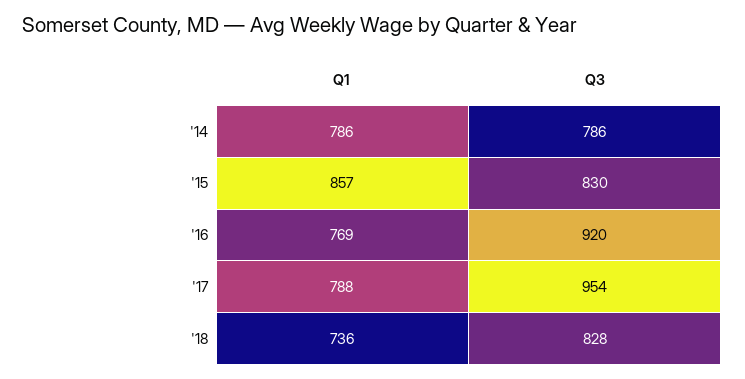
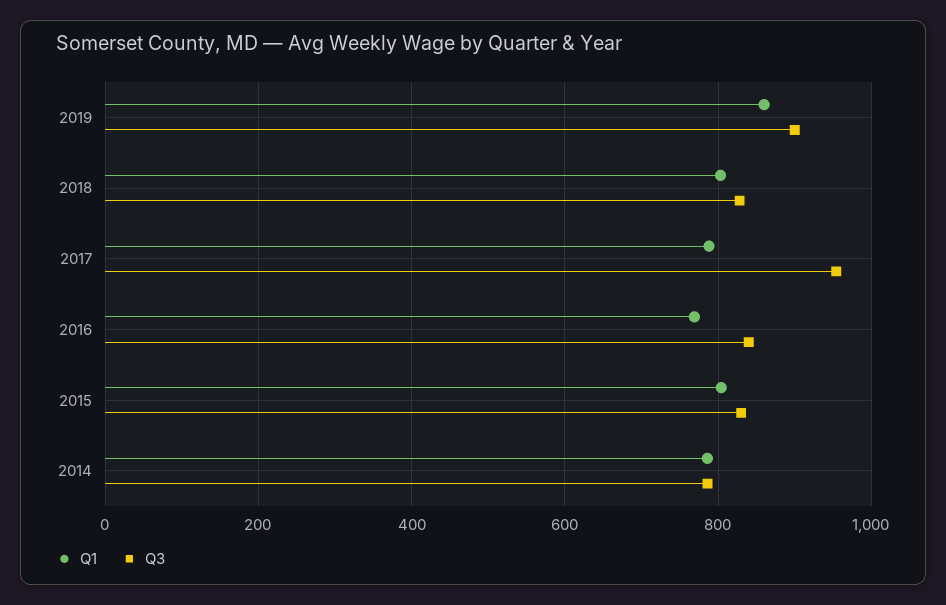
Q1, '15: 857 -> 800
Q3, '16: 920 -> 840
Q1, '18: 736 -> 800
Q1, 2019: none -> 860
Q3, 2019: none -> 900

